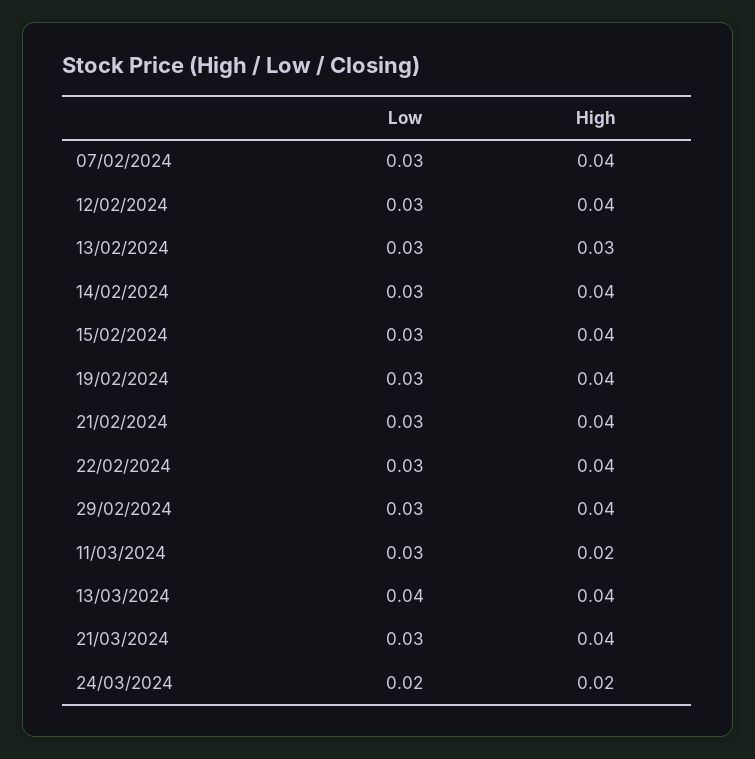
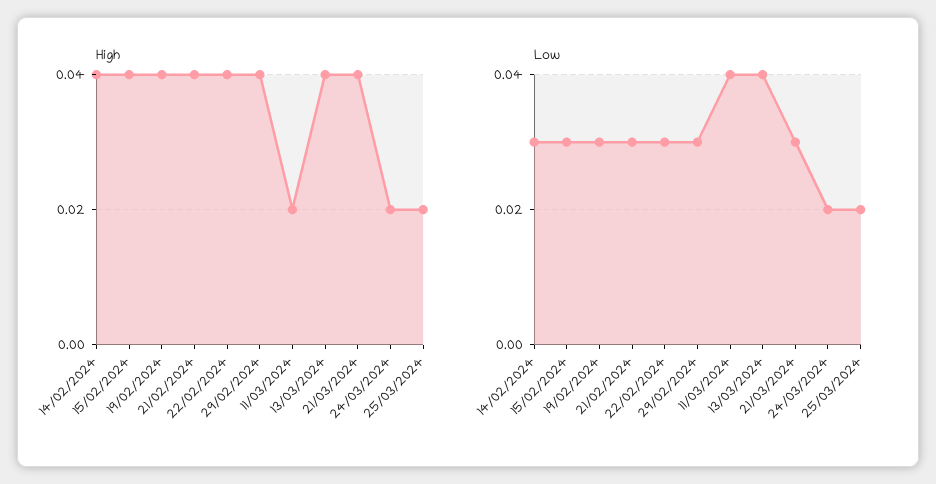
Low, 07/02/2024: 0.03 -> none
High, 07/02/2024: 0.04 -> none
Low, 12/02/2024: 0.03 -> none
High, 12/02/2024: 0.04 -> none
Low, 13/02/2024: 0.03 -> none
High, 13/02/2024: 0.03 -> none
Low, 11/03/2024: 0.03 -> 0.04
High, 25/03/2024: none -> 0.02
Low, 25/03/2024: none -> 0.02

